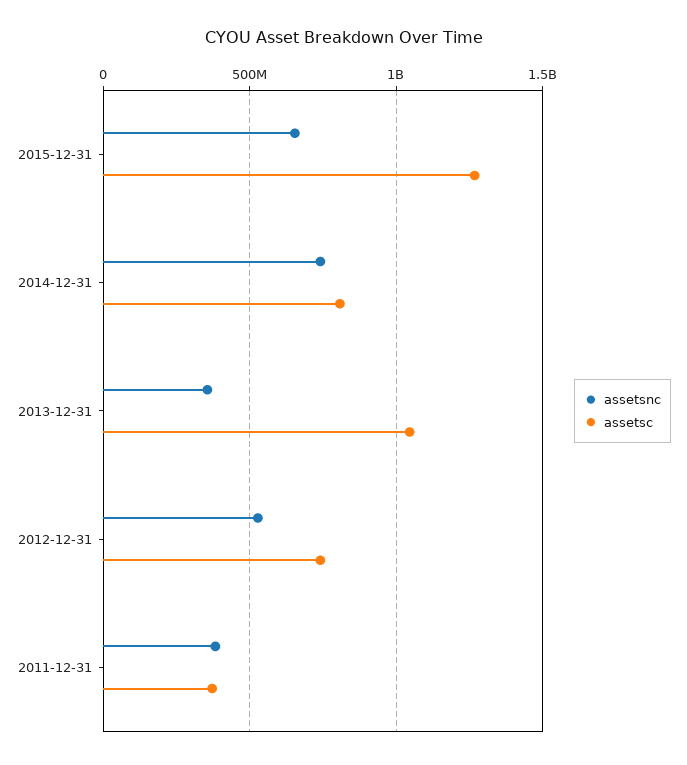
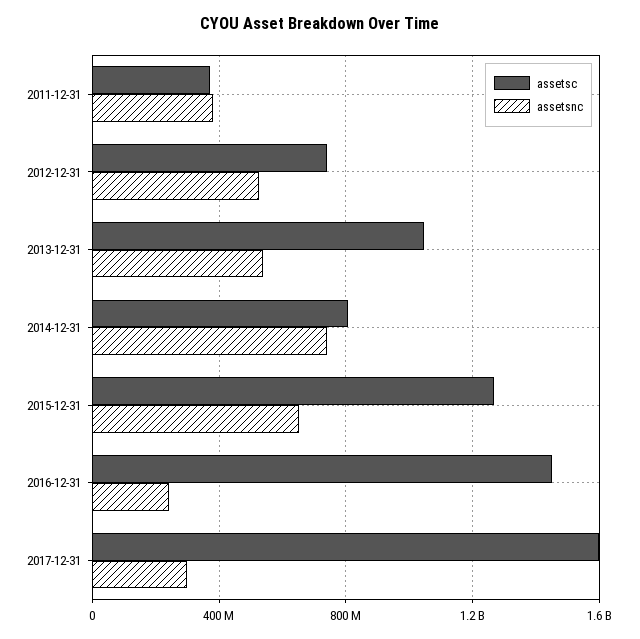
assetsnc, 2013-12-31: 350000000 -> 550000000
assetsc, 2016-12-31: none -> 1450000000
assetsnc, 2016-12-31: none -> 250000000
assetsc, 2017-12-31: none -> 1600000000
assetsnc, 2017-12-31: none -> 300000000

